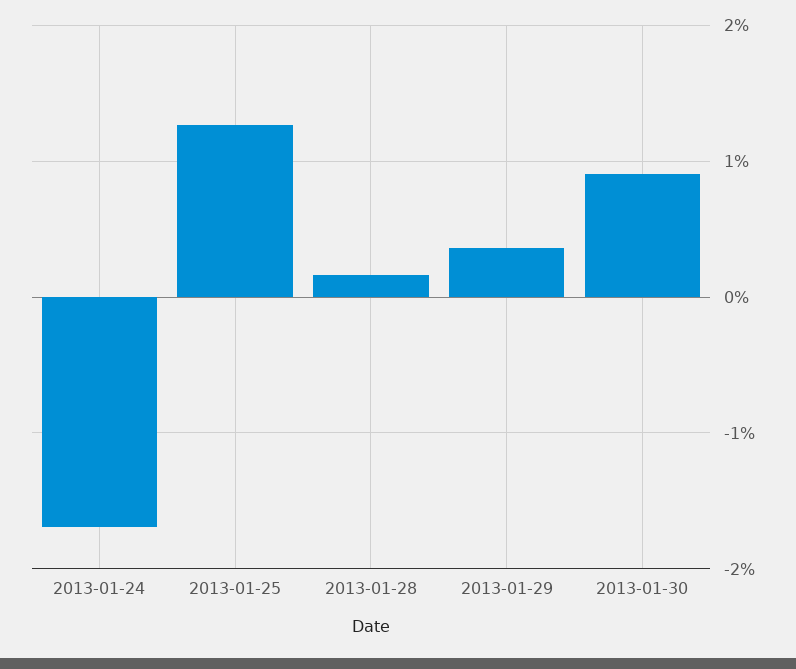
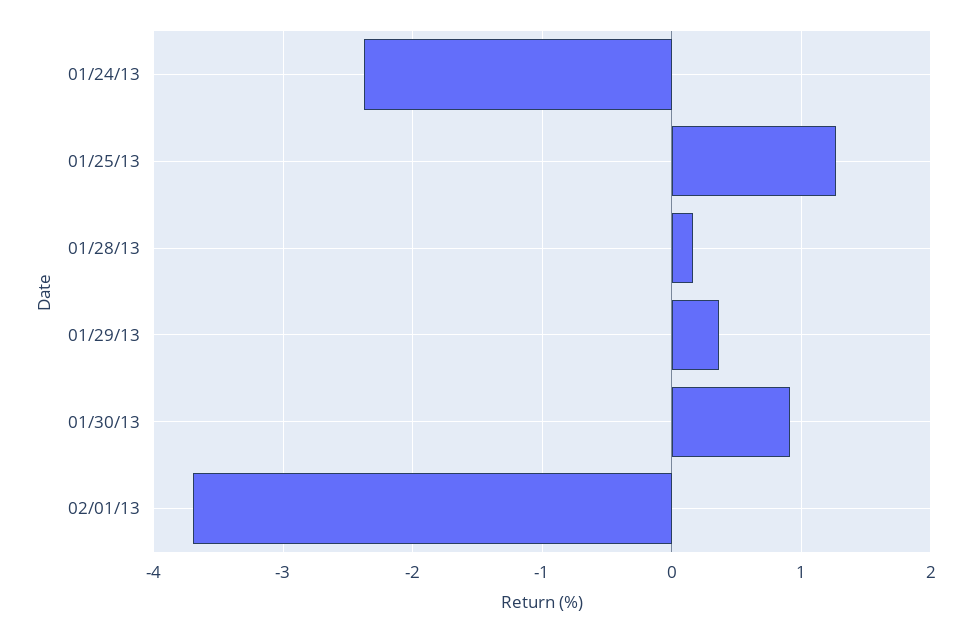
2013-01-24: -1.7 -> -2.4
02/01/13: none -> -3.7

